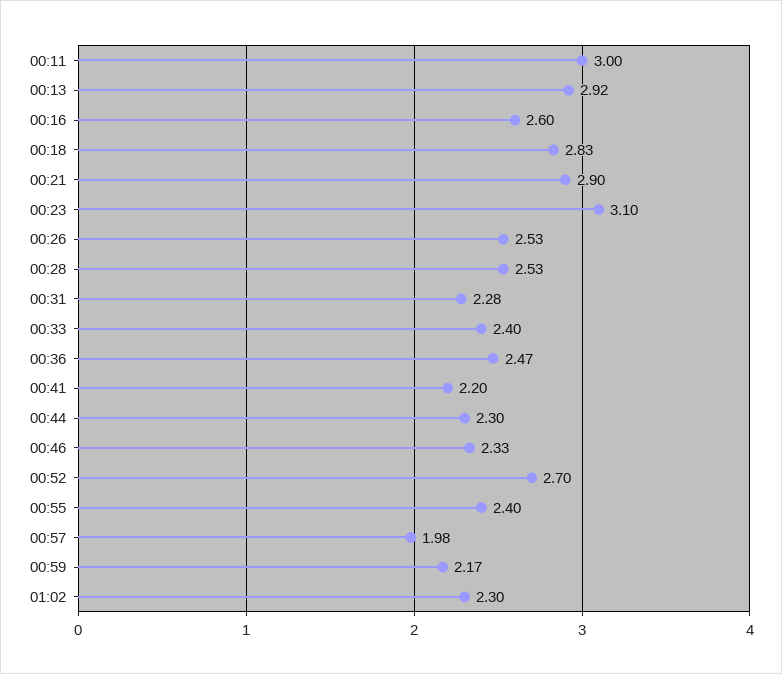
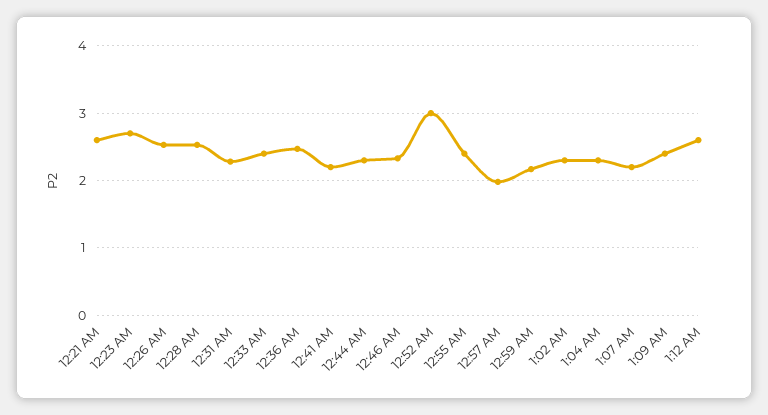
00:11: 3 -> none
00:13: 2.92 -> none
00:16: 2.6 -> none
00:18: 2.83 -> none
00:21: 2.9 -> 2.6
00:23: 3.1 -> 2.7
00:52: 2.7 -> 3
1:04 AM: none -> 2.3
1:07 AM: none -> 2.2
1:09 AM: none -> 2.4
1:12 AM: none -> 2.6

